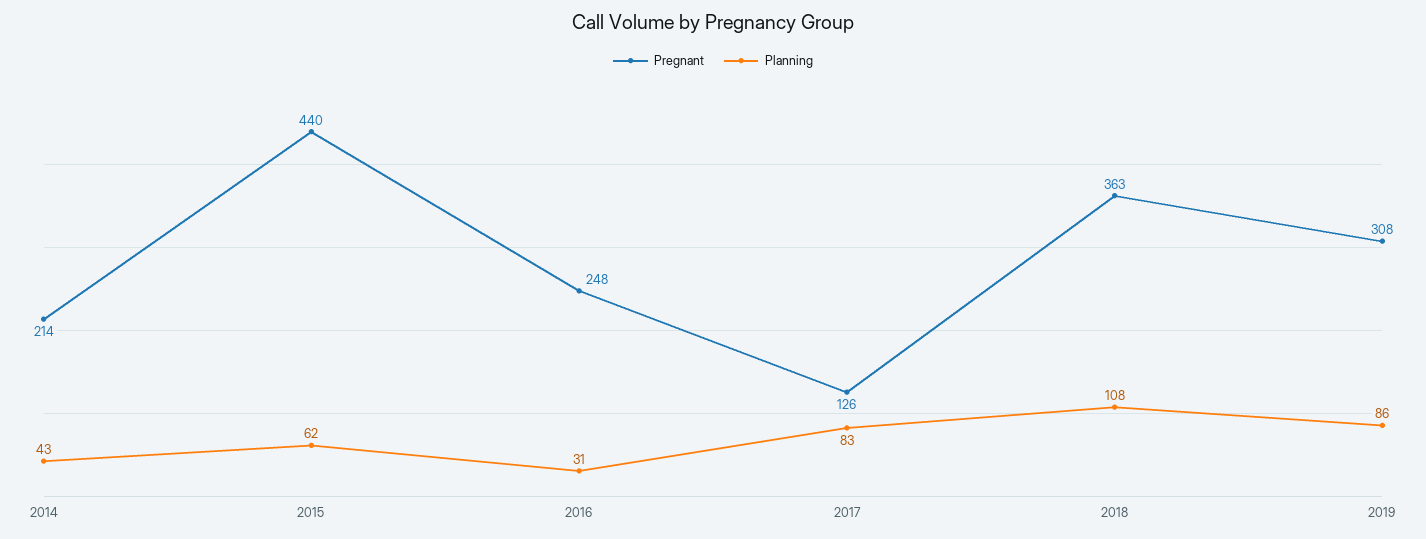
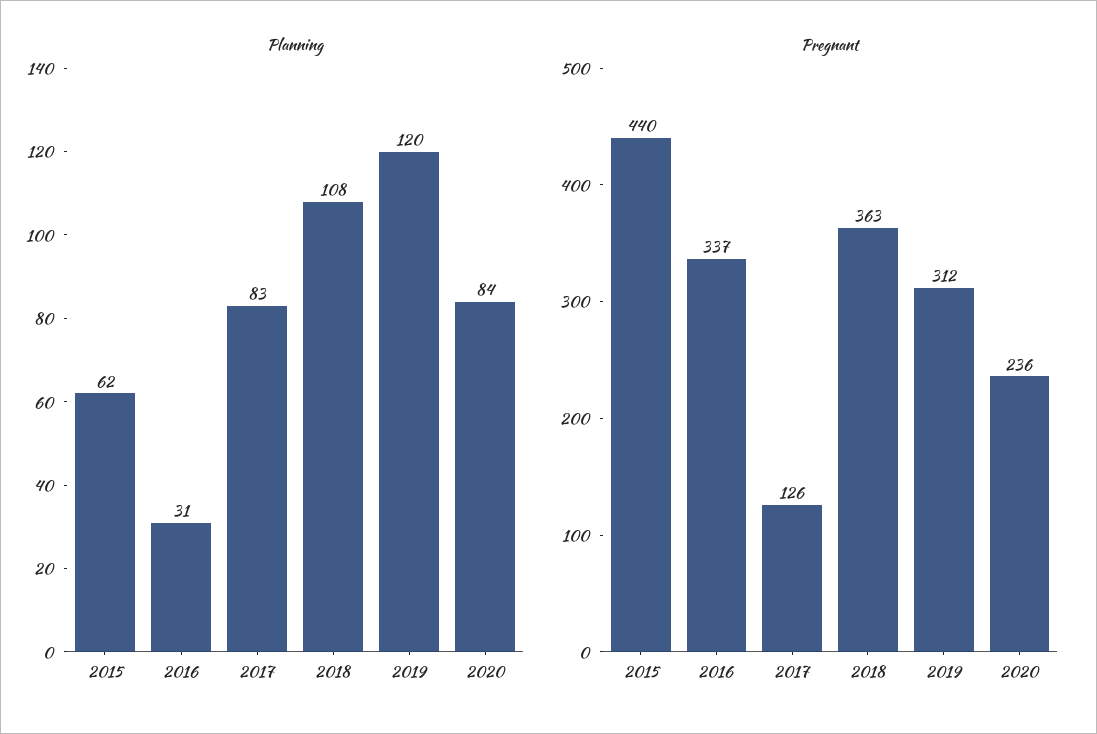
Pregnant, 2014: 214 -> none
Planning, 2014: 43 -> none
Pregnant, 2016: 248 -> 337
Pregnant, 2019: 308 -> 312
Planning, 2019: 86 -> 120
Planning, 2020: none -> 84
Pregnant, 2020: none -> 236

